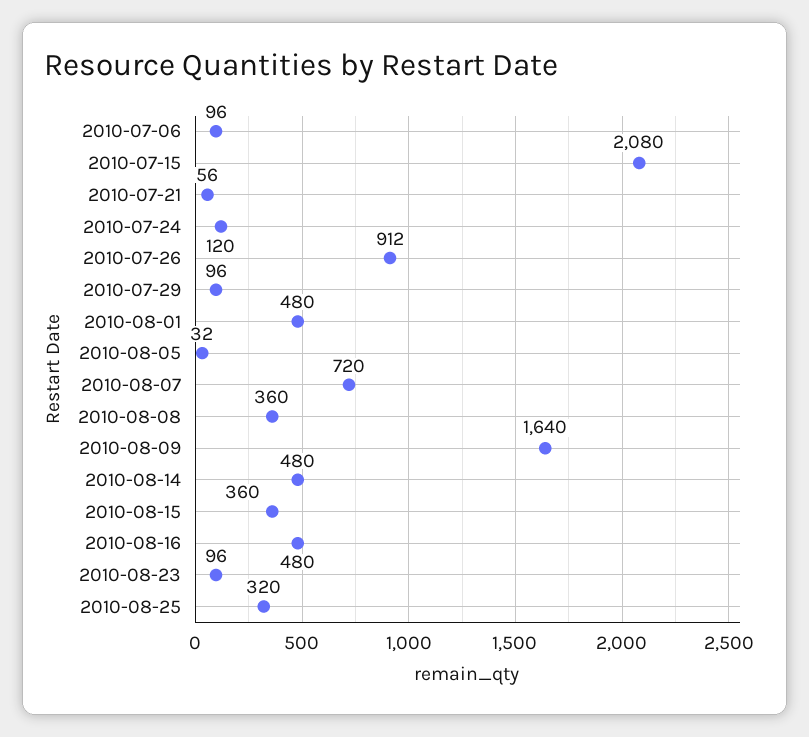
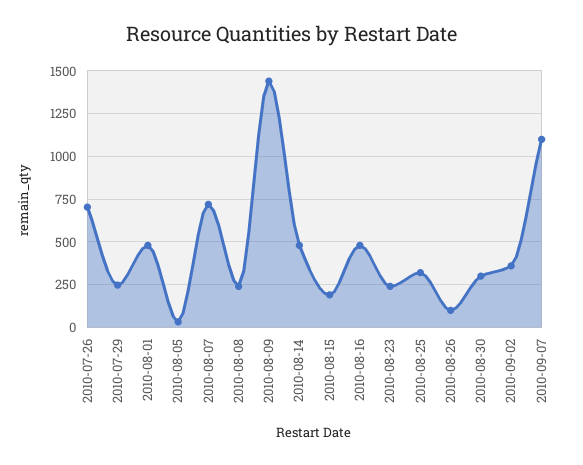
2010-07-06: 96 -> none
2010-07-15: 2080 -> none
2010-07-21: 56 -> none
2010-07-24: 120 -> none
2010-07-26: 912 -> 700
2010-07-29: 96 -> 250
2010-08-08: 360 -> 250
2010-08-09: 1640 -> 1450
2010-08-15: 360 -> 200
2010-08-23: 96 -> 250
2010-08-26: none -> 100
2010-08-30: none -> 300
2010-09-02: none -> 350
2010-09-07: none -> 1100

